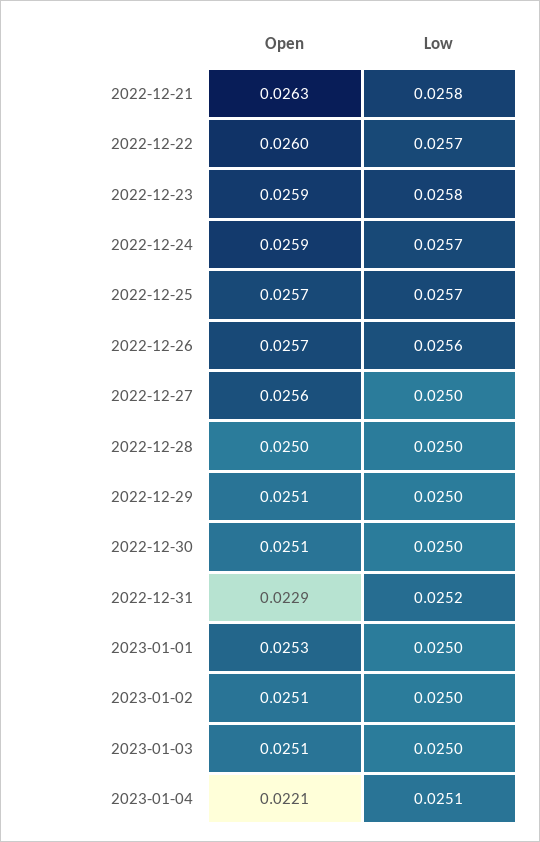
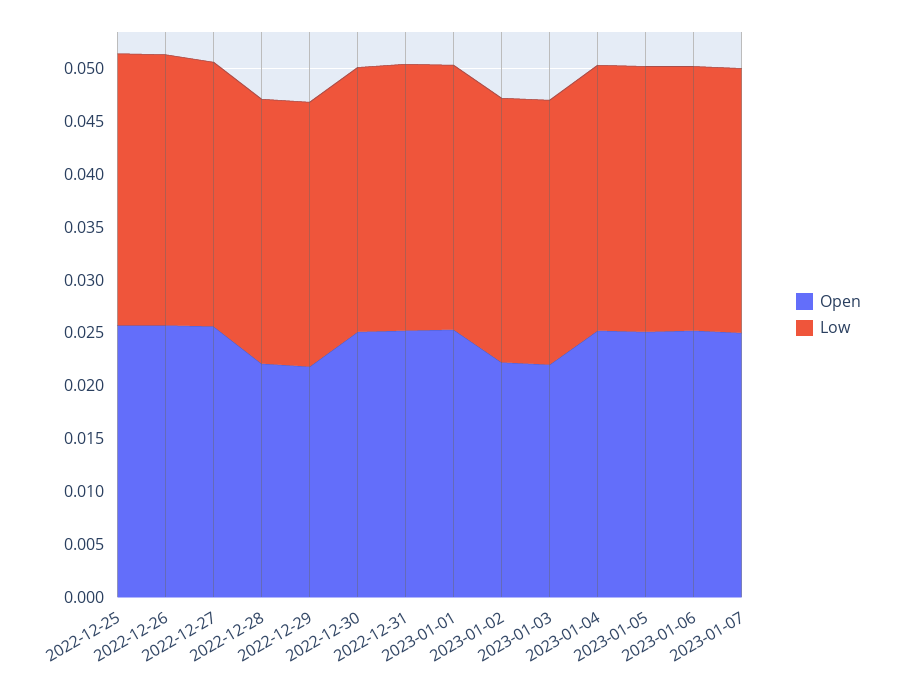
Open, 2022-12-21: 0.0263 -> none
Low, 2022-12-21: 0.0258 -> none
Open, 2022-12-22: 0.026 -> none
Low, 2022-12-22: 0.0257 -> none
Open, 2022-12-23: 0.0259 -> none
Low, 2022-12-23: 0.0258 -> none
Open, 2022-12-24: 0.0259 -> none
Low, 2022-12-24: 0.0257 -> none
Open, 2022-12-28: 0.025 -> 0.022
Open, 2022-12-29: 0.0251 -> 0.022
Open, 2022-12-31: 0.0229 -> 0.025
Open, 2023-01-02: 0.0251 -> 0.022
Open, 2023-01-03: 0.0251 -> 0.022
Open, 2023-01-04: 0.0221 -> 0.025
Open, 2023-01-05: none -> 0.025
Low, 2023-01-05: none -> 0.025
Open, 2023-01-06: none -> 0.025
Low, 2023-01-06: none -> 0.025
Open, 2023-01-07: none -> 0.025
Low, 2023-01-07: none -> 0.025

